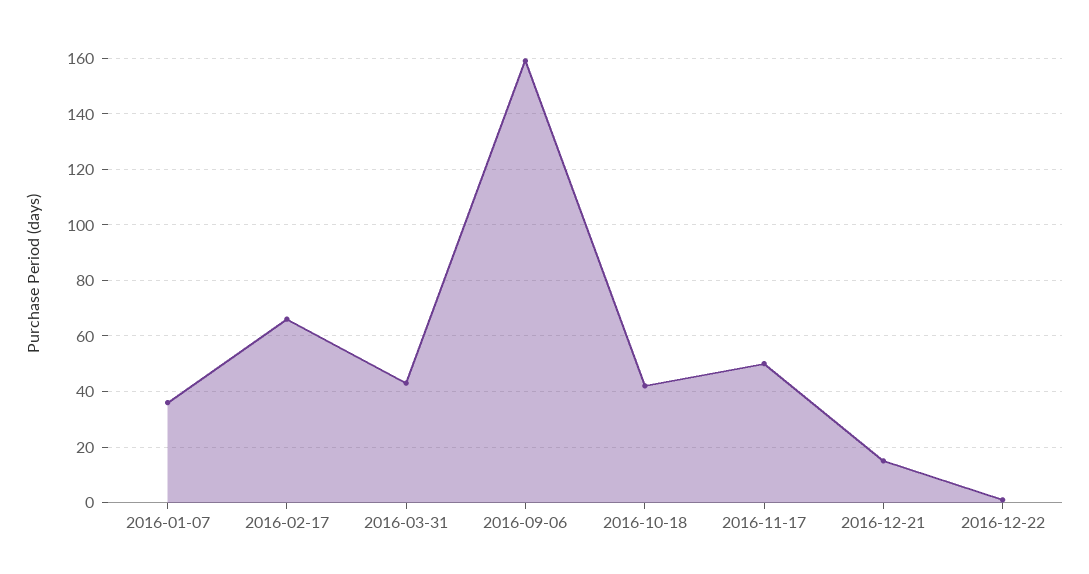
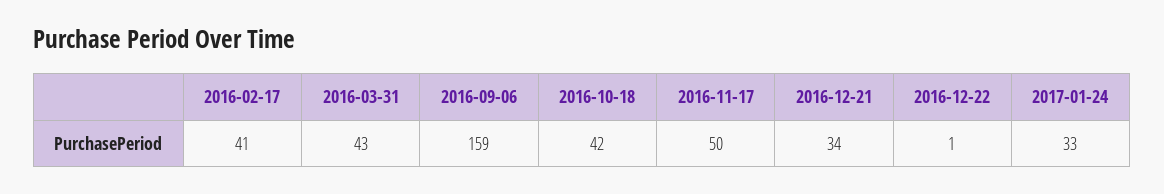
2016-01-07: 35 -> none
2016-02-17: 65 -> 41
2016-12-21: 15 -> 34
2017-01-24: none -> 33

